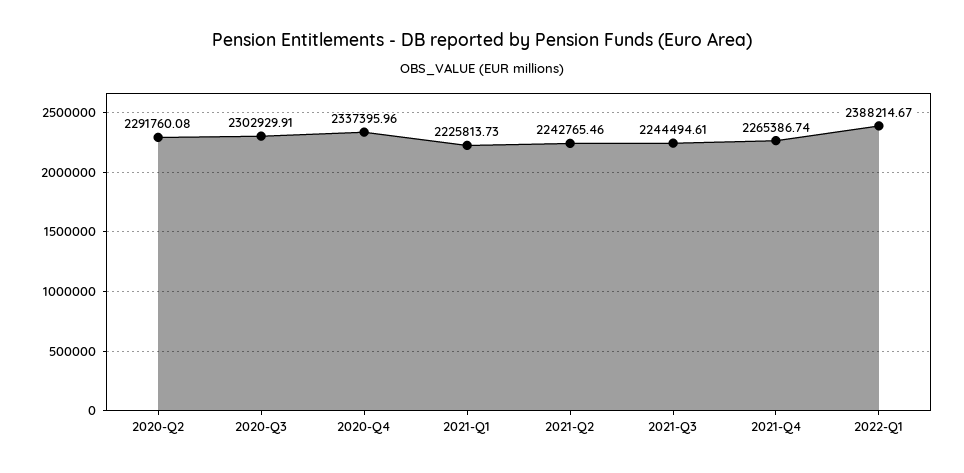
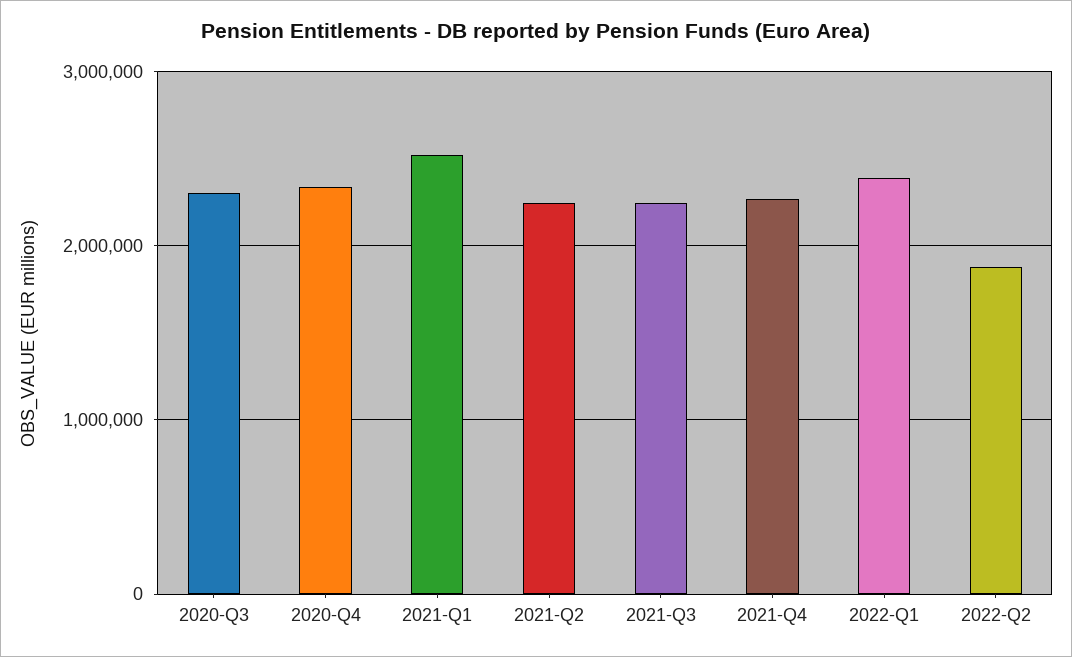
2020-Q2: 2291760.08 -> none
2021-Q1: 2225813.73 -> 2500000
2022-Q2: none -> 1900000

